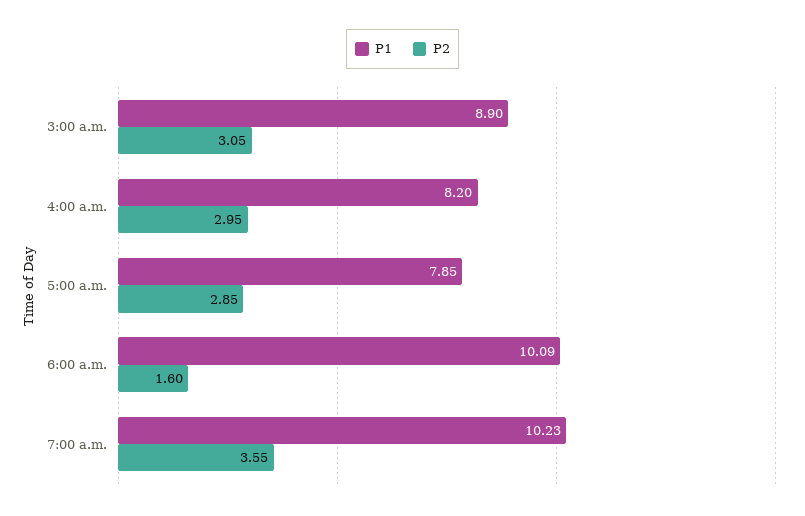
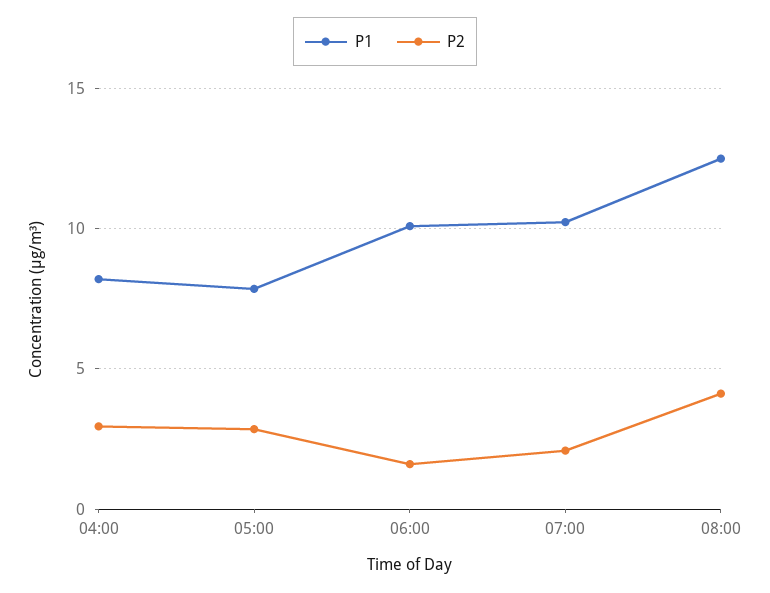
P1, 3:00 a.m.: 8.9 -> none
P2, 3:00 a.m.: 3.05 -> none
P2, 7:00 a.m.: 3.55 -> 2
P1, 08:00: none -> 12.5
P2, 08:00: none -> 4

